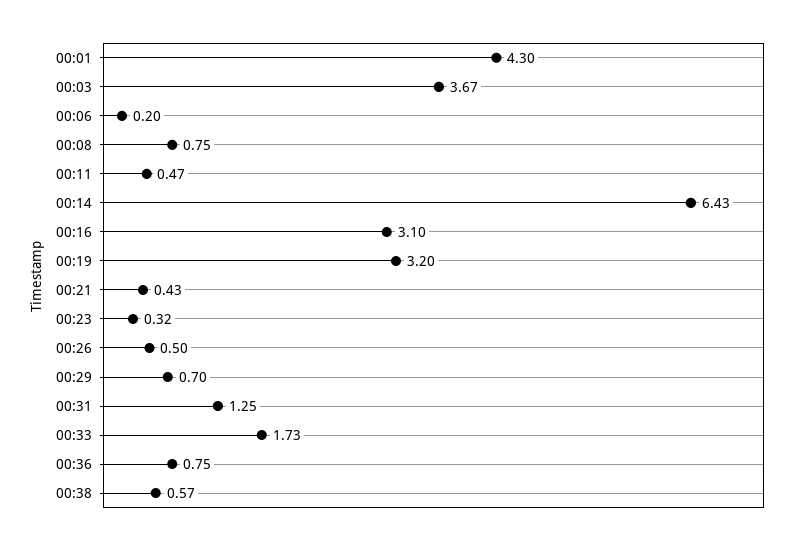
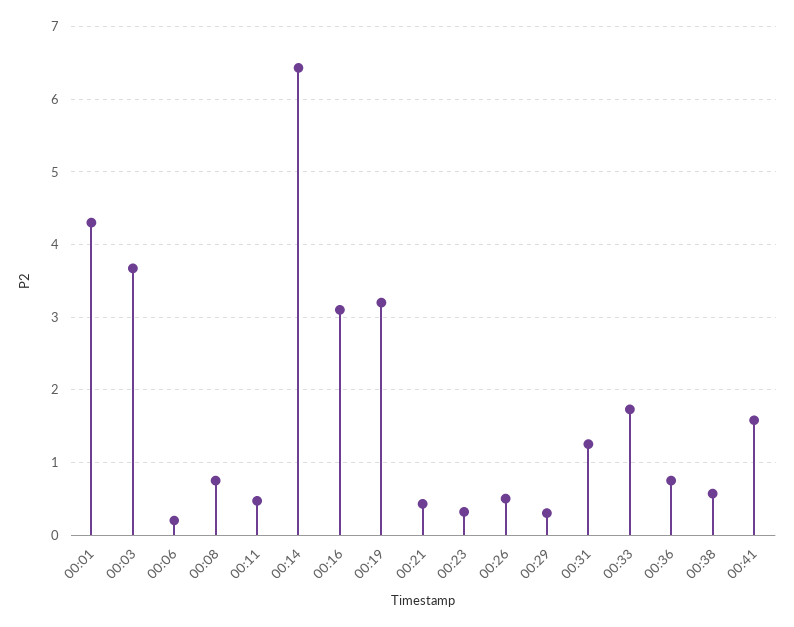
00:29: 0.7 -> 0.3
00:41: none -> 1.6

